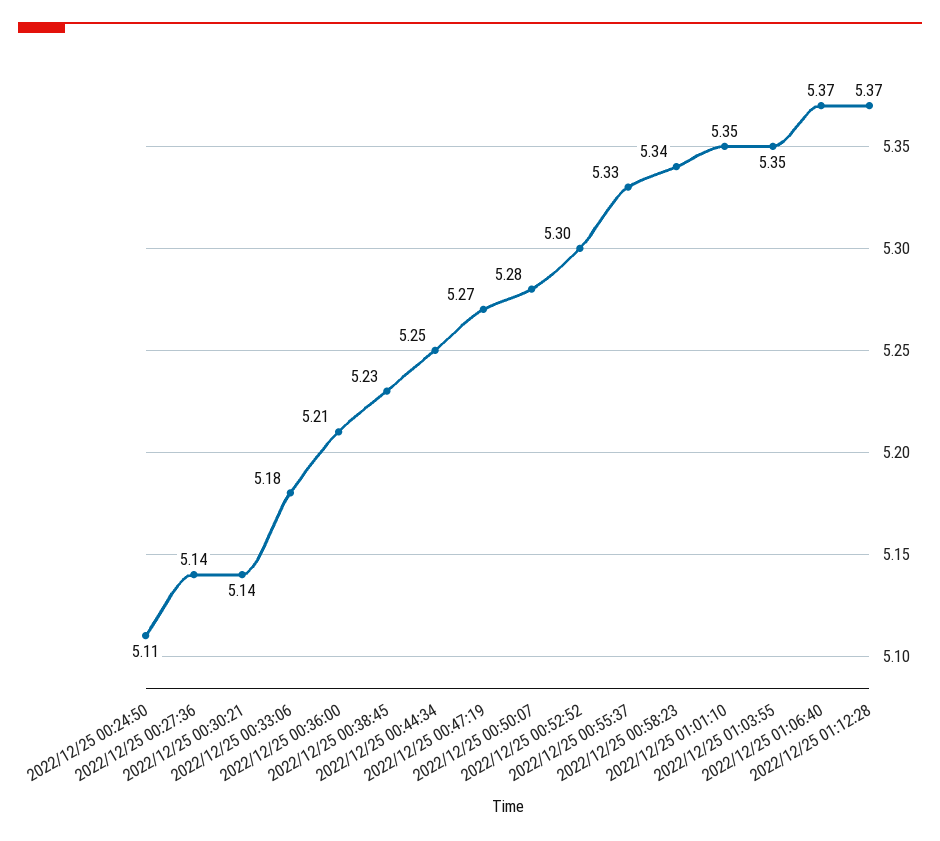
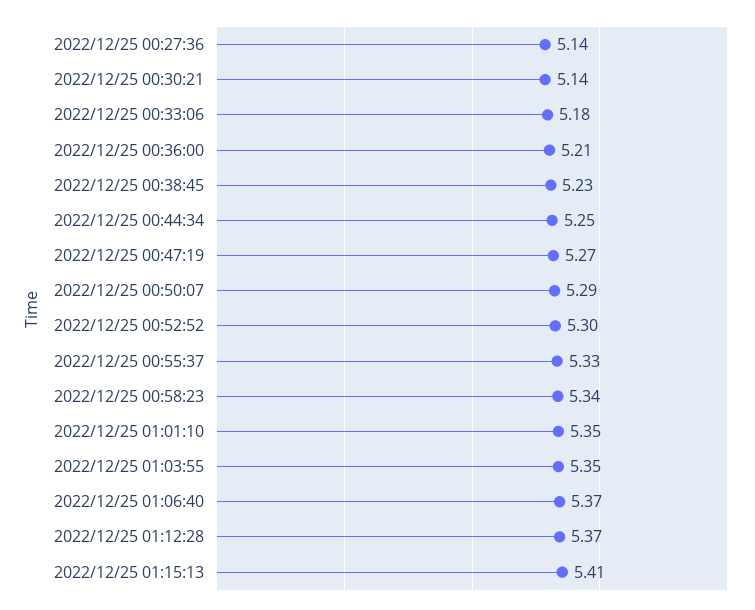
2022/12/25 00:24:50: 5.11 -> none
2022/12/25 00:50:07: 5.28 -> 5.29
2022/12/25 01:15:13: none -> 5.41

